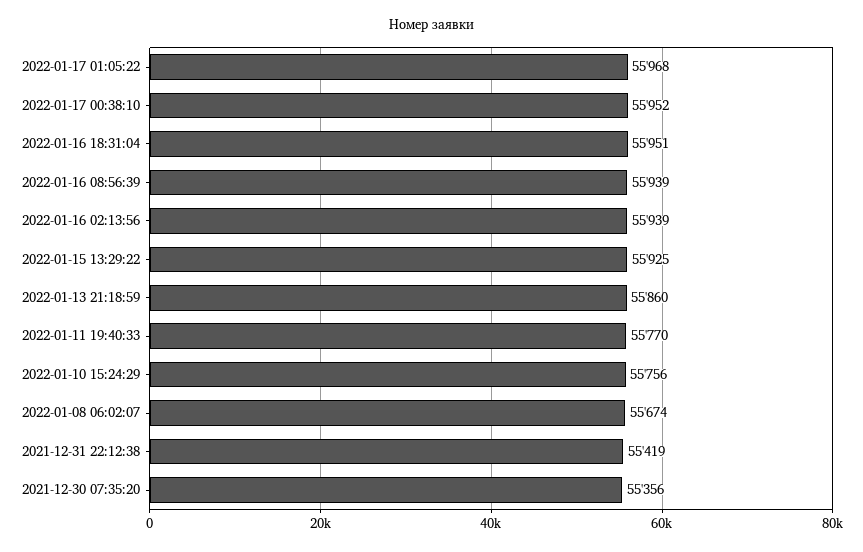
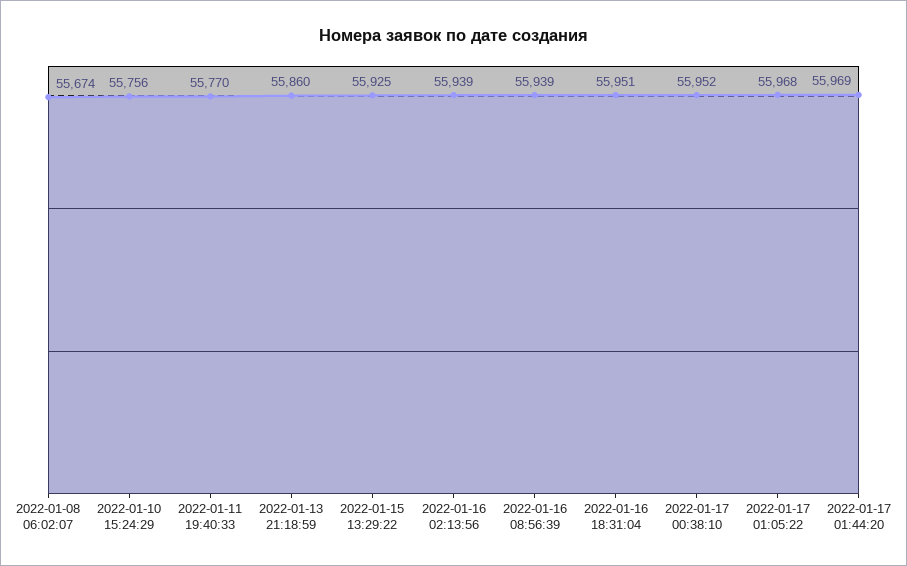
2021-12-31 22:12:38: 55419 -> none
2021-12-30 07:35:20: 55356 -> none
2022-01-17 01:44:20: none -> 55969

